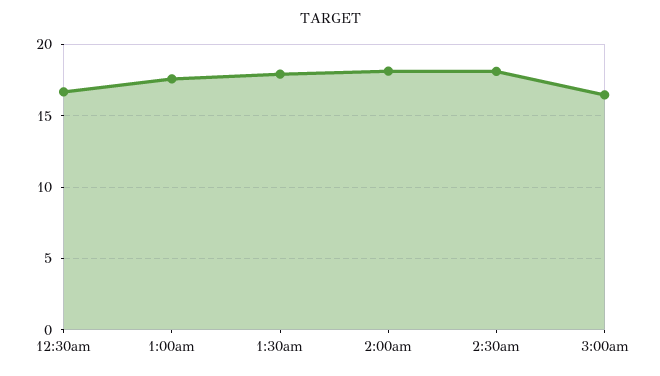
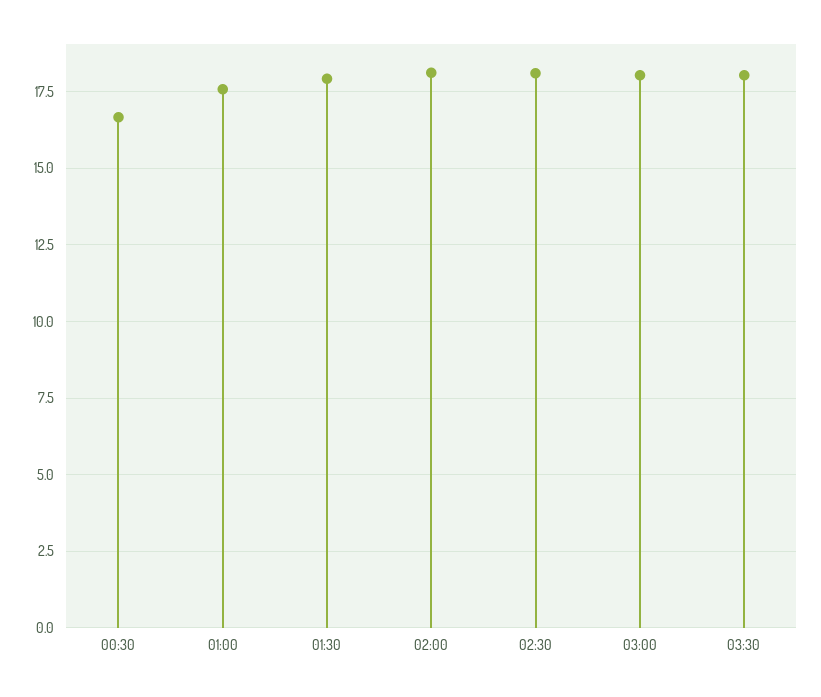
3:00am: 16.5 -> 18
03:30: none -> 18

